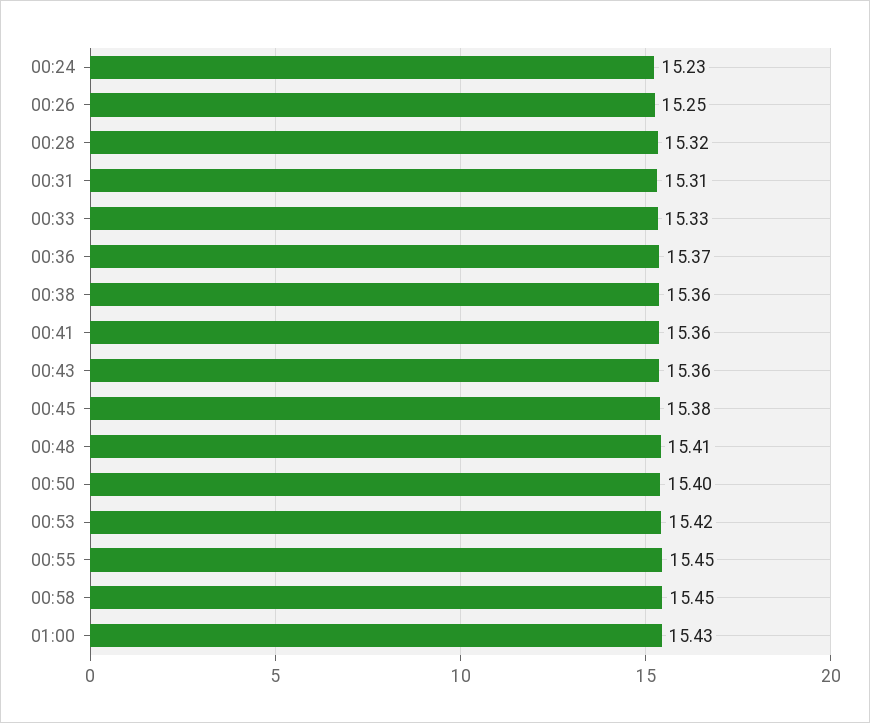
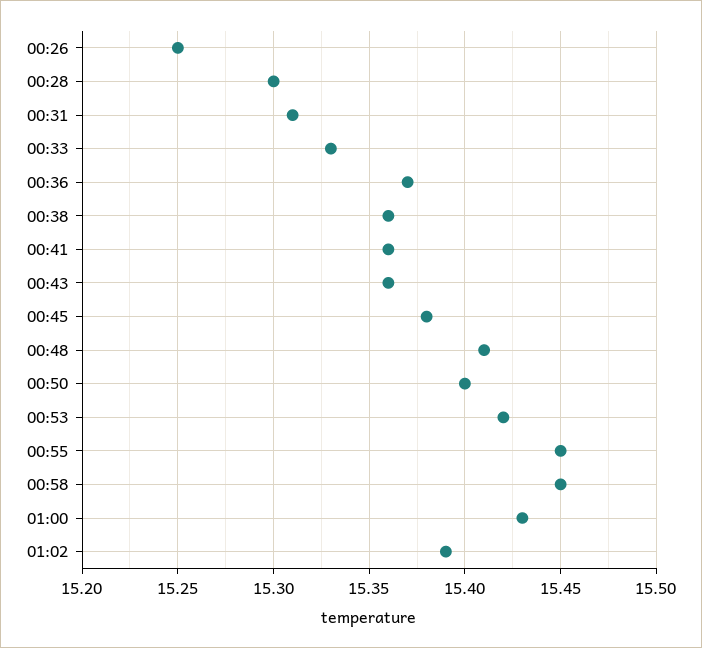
00:24: 15.23 -> none
00:28: 15.32 -> 15.3
01:02: none -> 15.39

